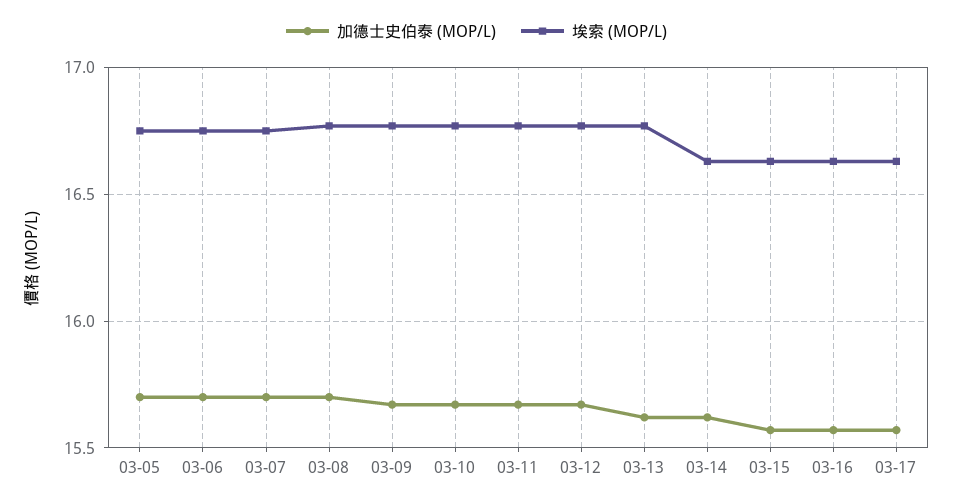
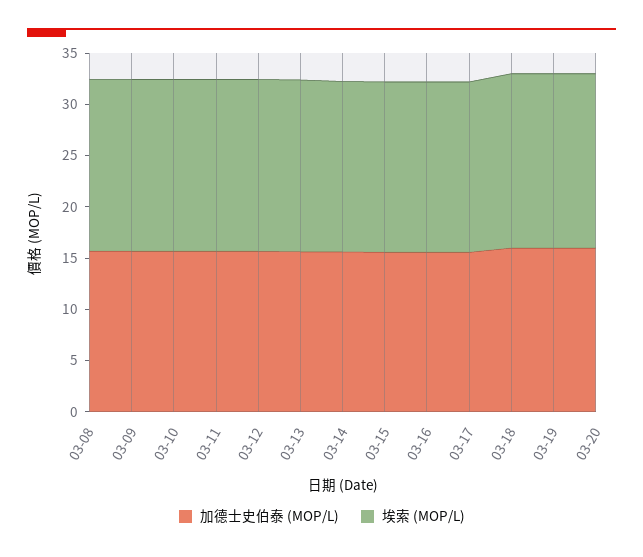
加德士史伯泰 (MOP/L), 03-05: 15.7 -> none
埃索 (MOP/L), 03-05: 16.75 -> none
加德士史伯泰 (MOP/L), 03-06: 15.7 -> none
埃索 (MOP/L), 03-06: 16.75 -> none
加德士史伯泰 (MOP/L), 03-07: 15.7 -> none
埃索 (MOP/L), 03-07: 16.75 -> none
加德士史伯泰 (MOP/L), 03-18: none -> 16
埃索 (MOP/L), 03-18: none -> 17
加德士史伯泰 (MOP/L), 03-19: none -> 16
埃索 (MOP/L), 03-19: none -> 17
加德士史伯泰 (MOP/L), 03-20: none -> 16
埃索 (MOP/L), 03-20: none -> 17

